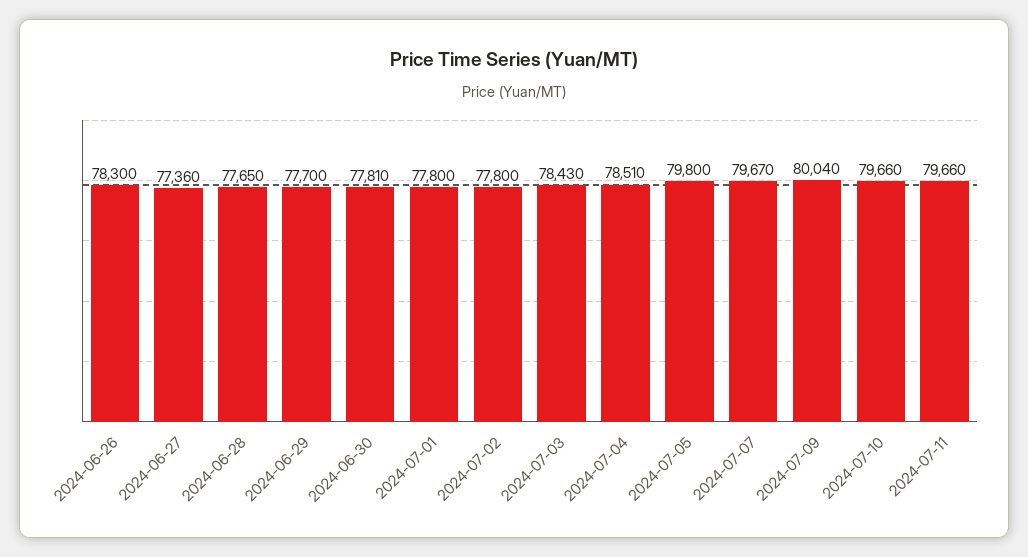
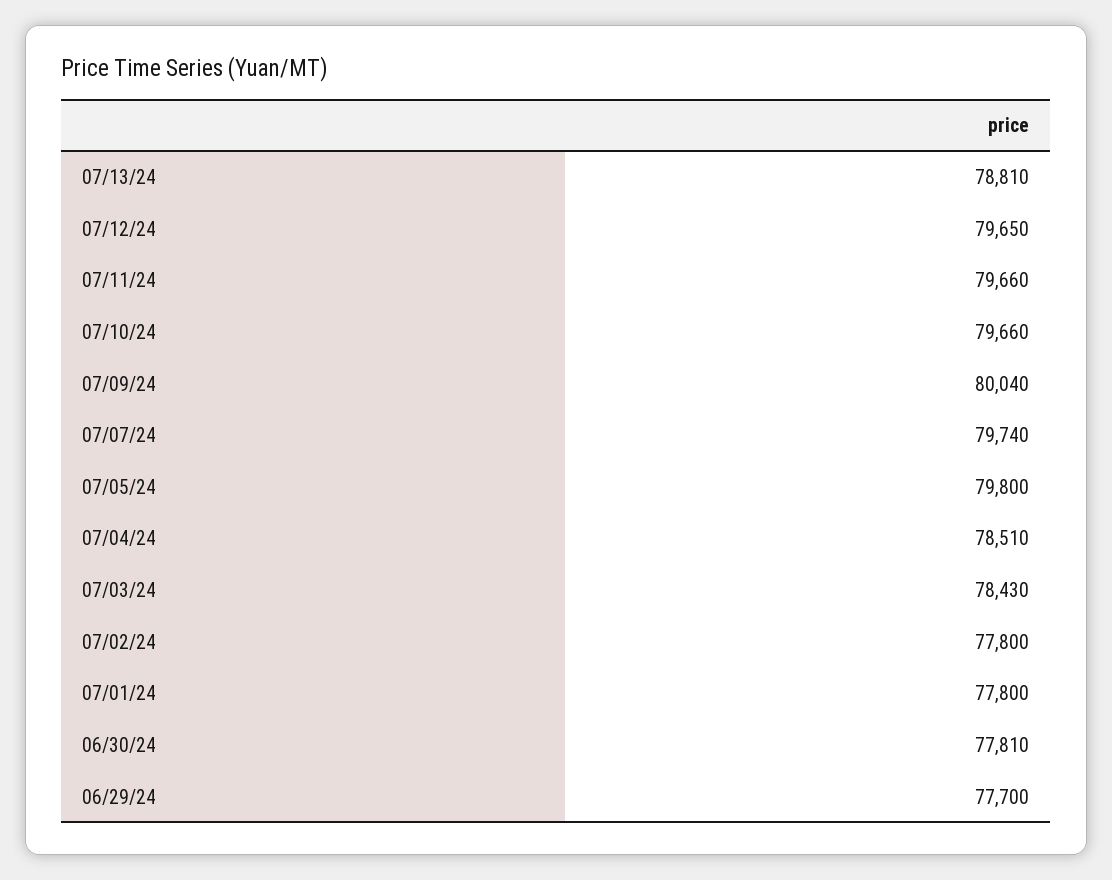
2024-06-26: 78300 -> none
2024-06-27: 77360 -> none
2024-06-28: 77650 -> none
2024-07-07: 79670 -> 79740
07/13/24: none -> 78810
07/12/24: none -> 79650

